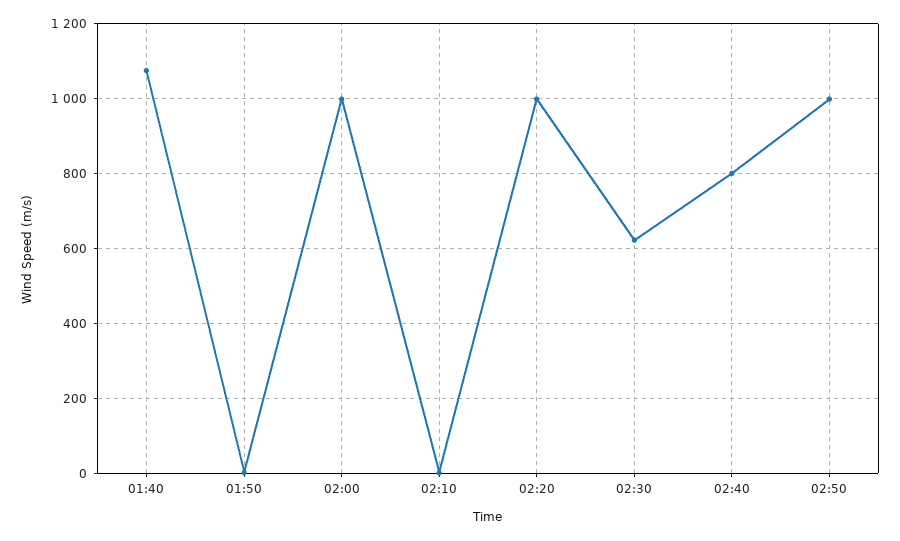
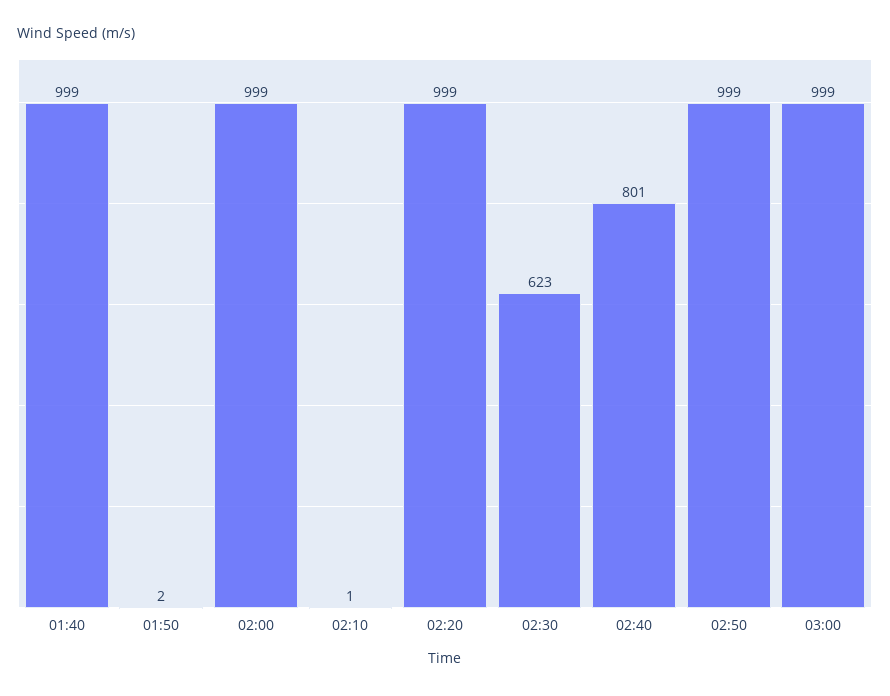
01:40: 1080 -> 999
03:00: none -> 999

